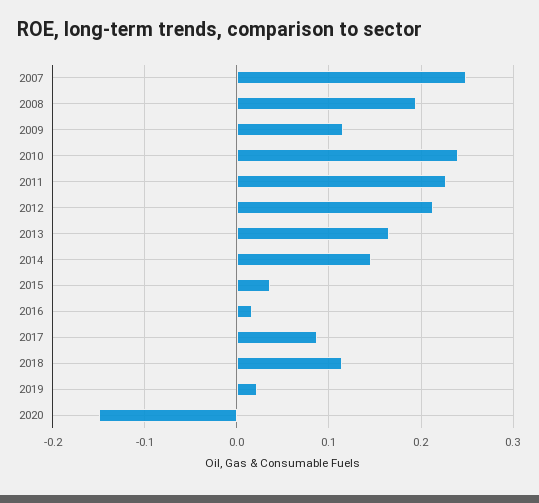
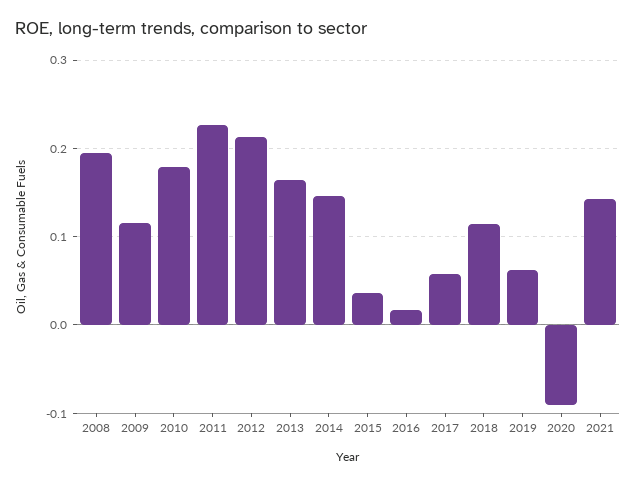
2007: 0.25 -> none
2010: 0.24 -> 0.18
2017: 0.09 -> 0.06
2019: 0.02 -> 0.06
2020: -0.15 -> -0.09
2021: none -> 0.14

